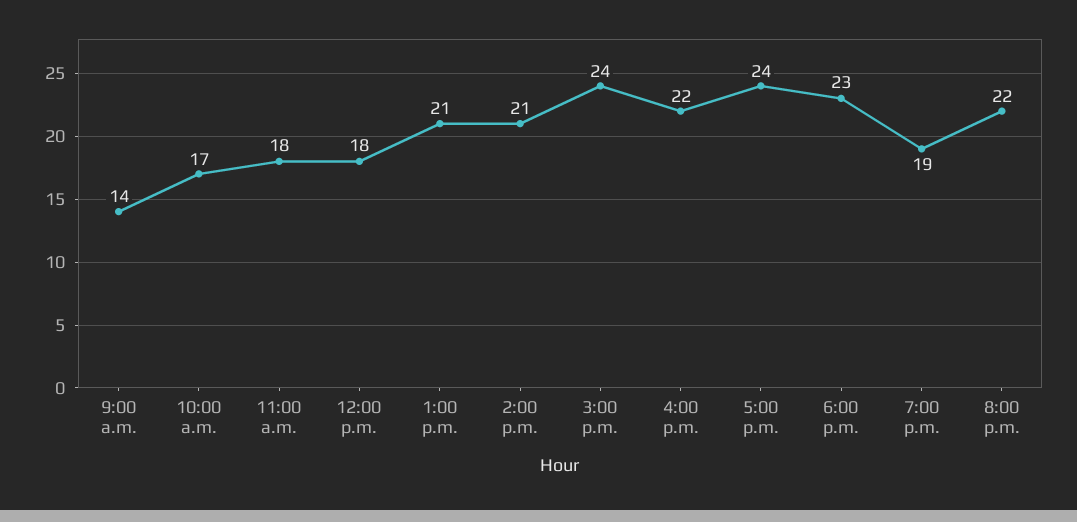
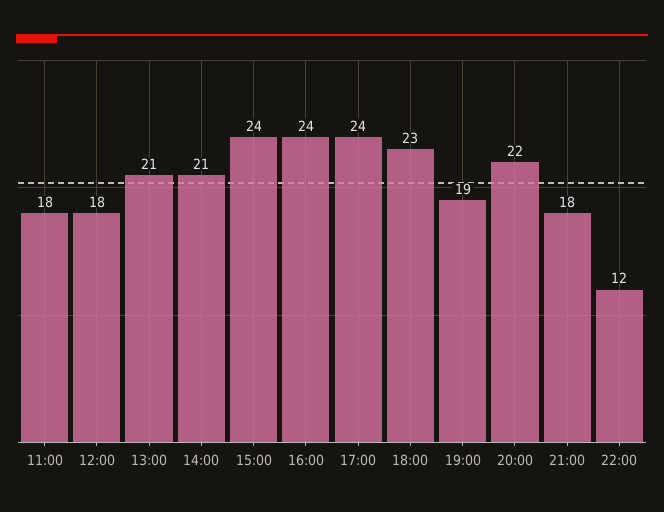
9:00 a.m.: 14 -> none
10:00 a.m.: 17 -> none
4:00 p.m.: 22 -> 24
21:00: none -> 18
22:00: none -> 12

